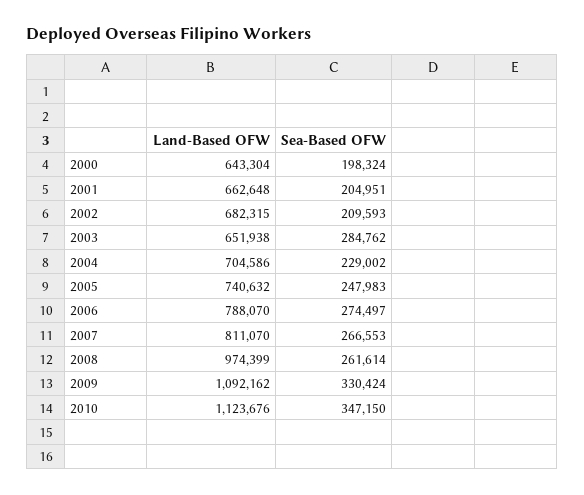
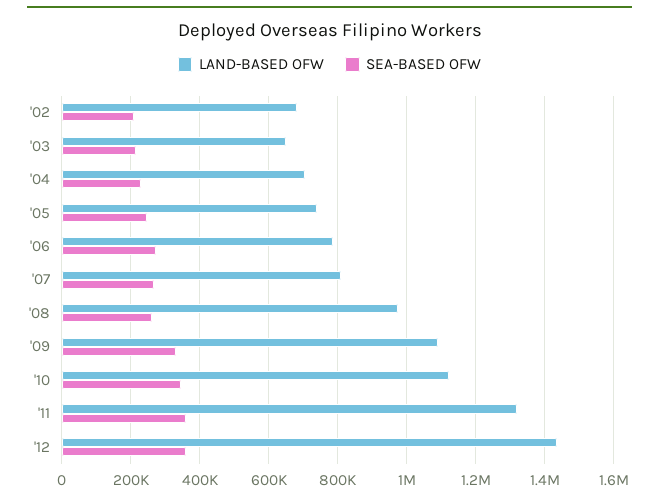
Land-Based OFW, 2000: 643304 -> none
Sea-Based OFW, 2000: 198324 -> none
Land-Based OFW, 2001: 662648 -> none
Sea-Based OFW, 2001: 204951 -> none
Sea-Based OFW, 2003: 284762 -> 220000
Land-Based OFW, '11: none -> 1320000
Sea-Based OFW, '11: none -> 360000
Land-Based OFW, '12: none -> 1440000
Sea-Based OFW, '12: none -> 360000

